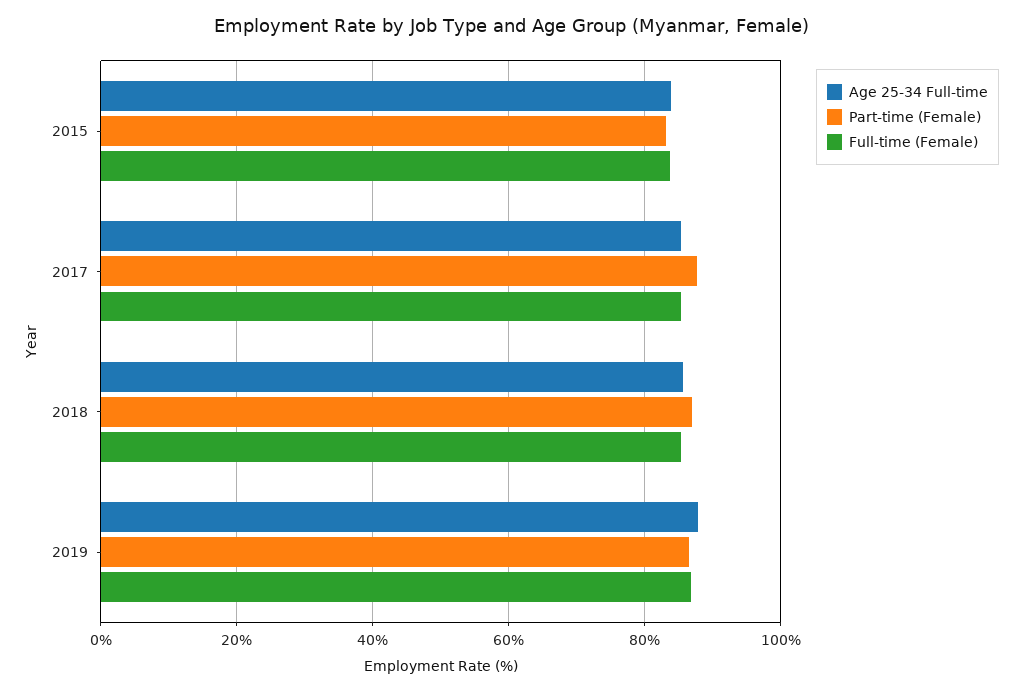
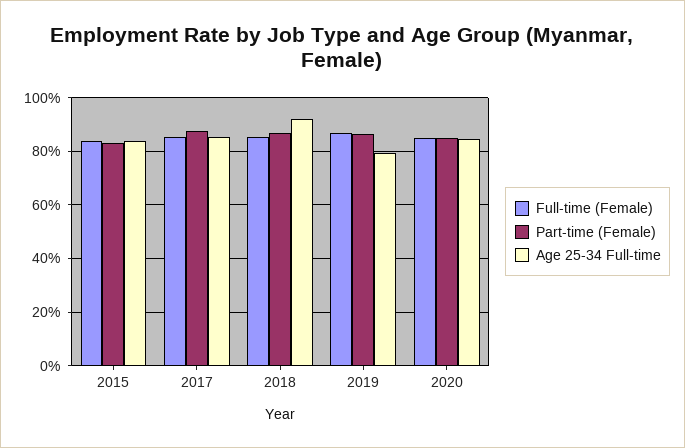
Age 25-34 Full-time, 2018: 86 -> 92.5
Age 25-34 Full-time, 2019: 88 -> 80
Full-time (Female), 2020: none -> 85
Part-time (Female), 2020: none -> 85
Age 25-34 Full-time, 2020: none -> 85

